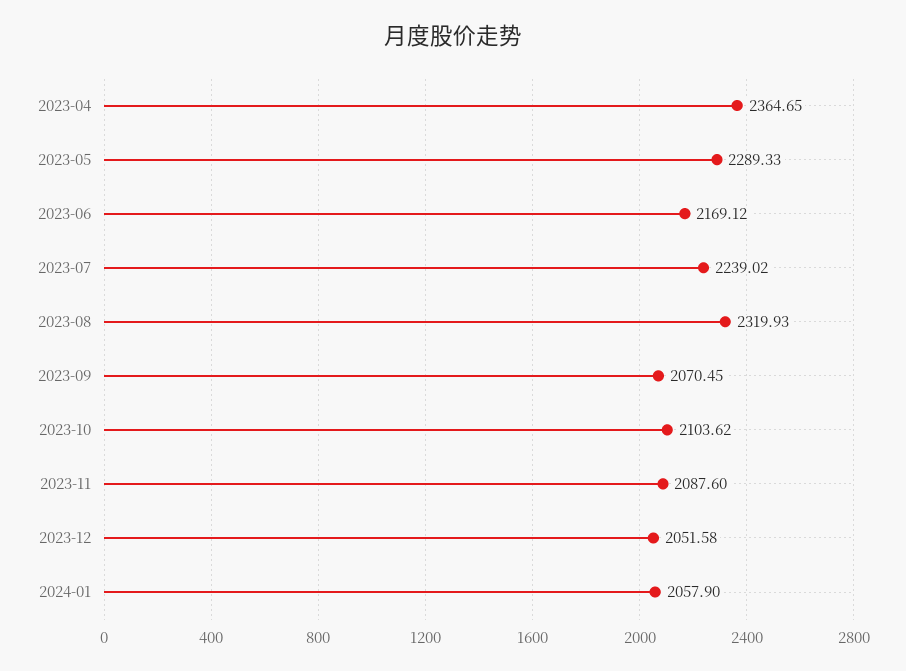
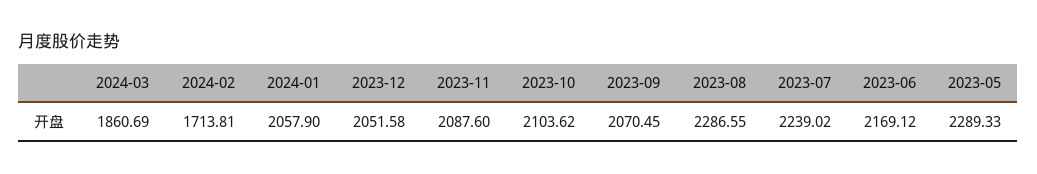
2023-04: 2364.65 -> none
2023-08: 2319.93 -> 2286.55
2024-03: none -> 1860.69
2024-02: none -> 1713.81

